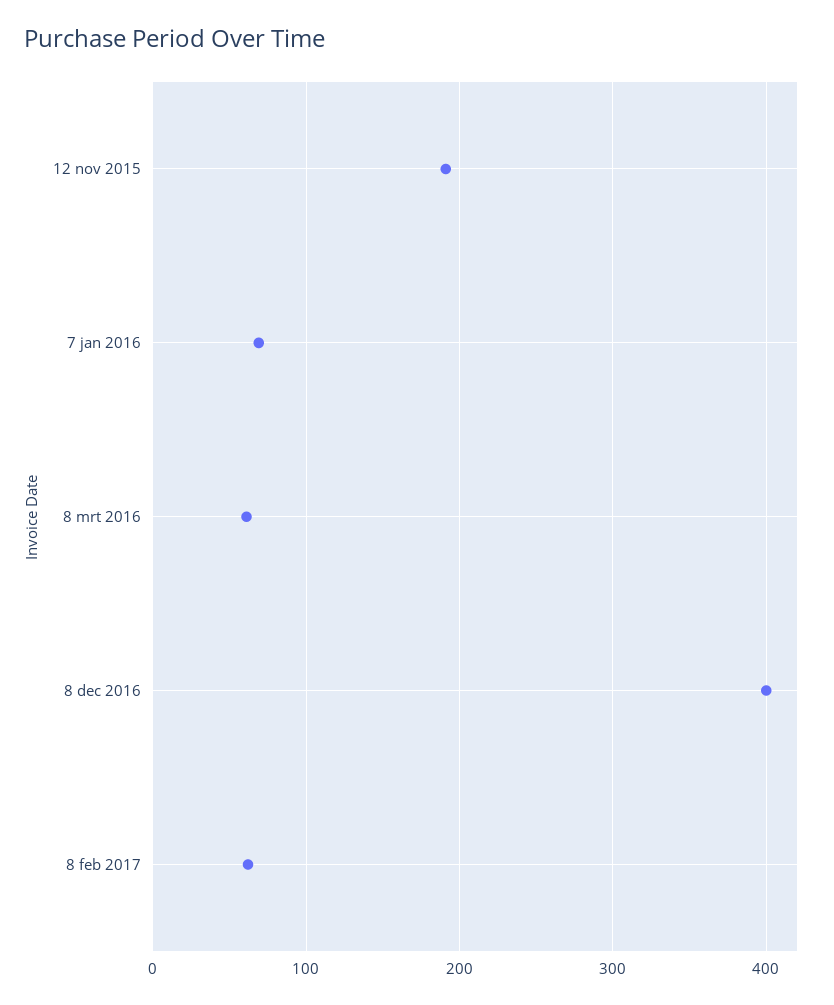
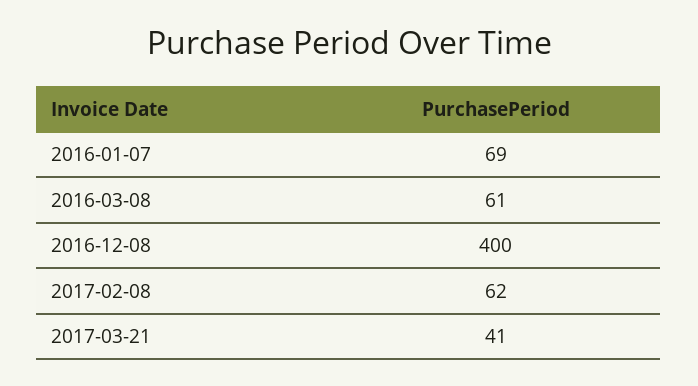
12 nov 2015: 190 -> none
2017-03-21: none -> 41

